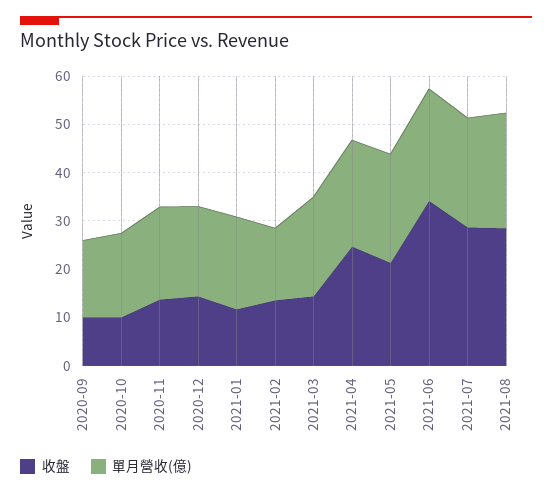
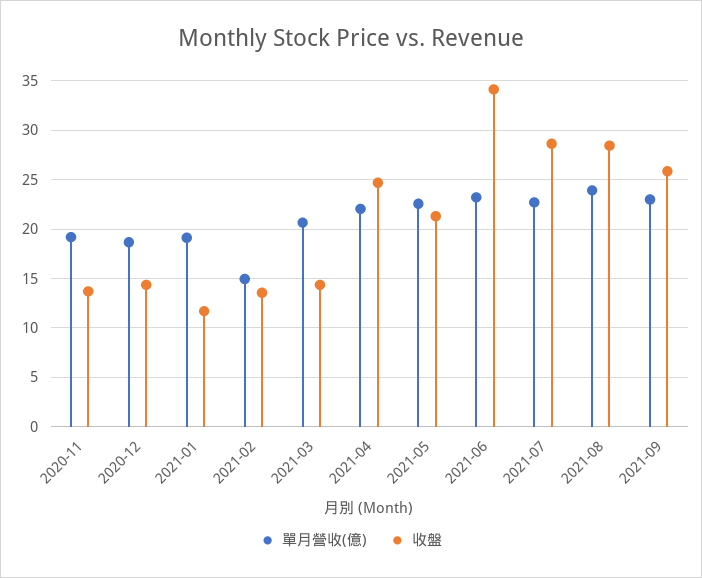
收盤, 2020-09: 10 -> none
單月營收(億), 2020-09: 16 -> none
收盤, 2020-10: 10 -> none
單月營收(億), 2020-10: 18 -> none
單月營收(億), 2021-09: none -> 23
收盤, 2021-09: none -> 26

